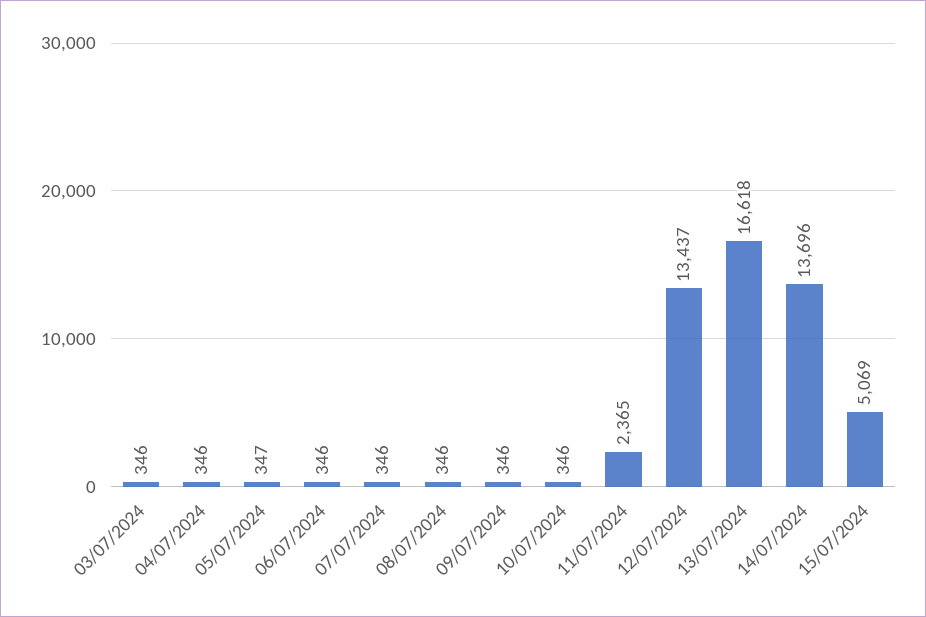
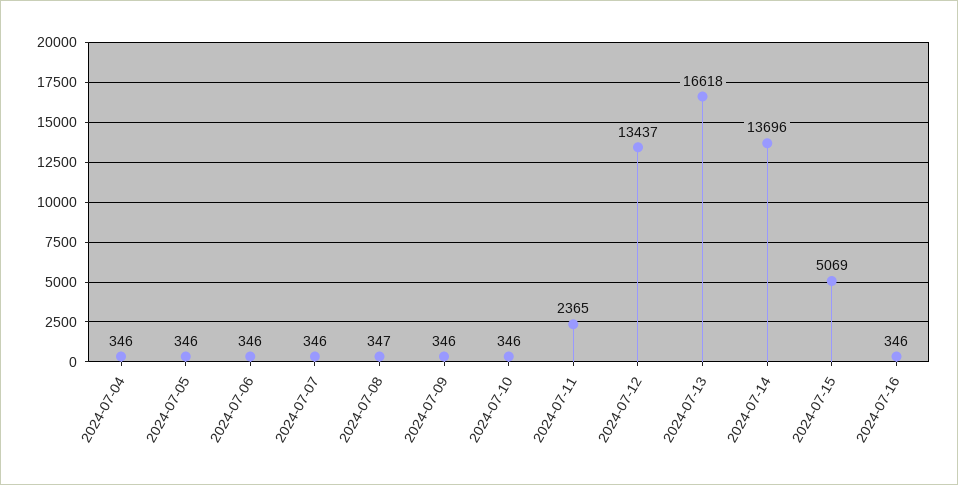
03/07/2024: 346 -> none
05/07/2024: 347 -> 346
08/07/2024: 346 -> 347
2024-07-16: none -> 346

